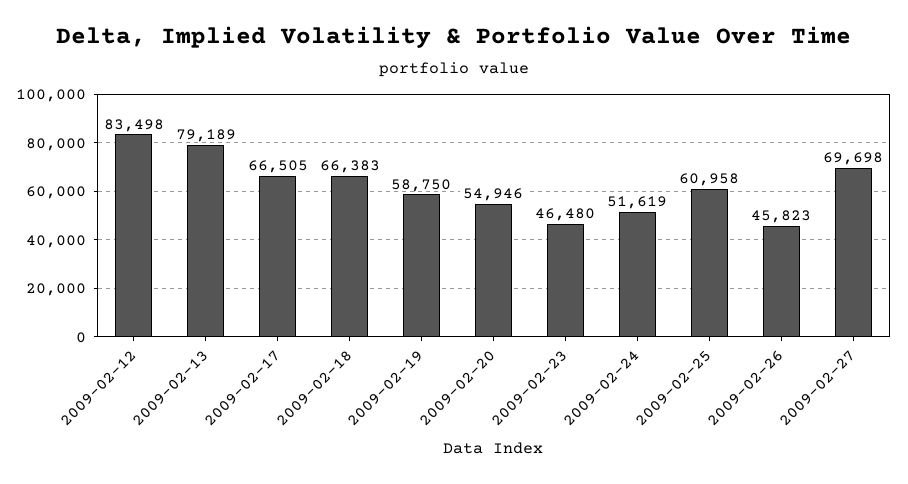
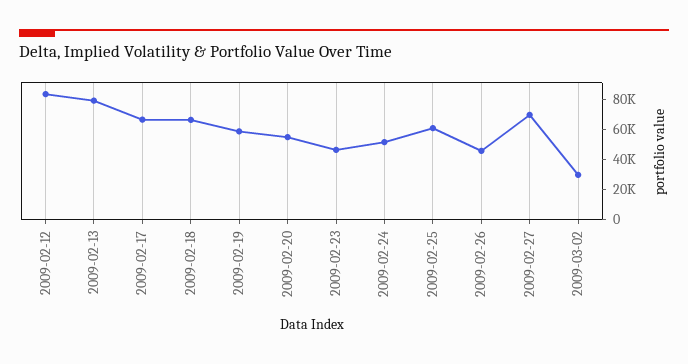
2009-03-02: none -> 30000

